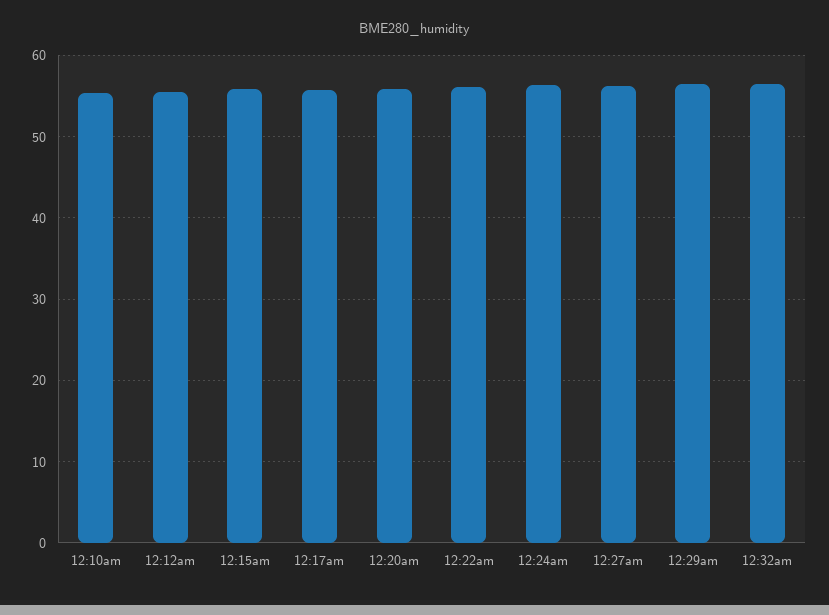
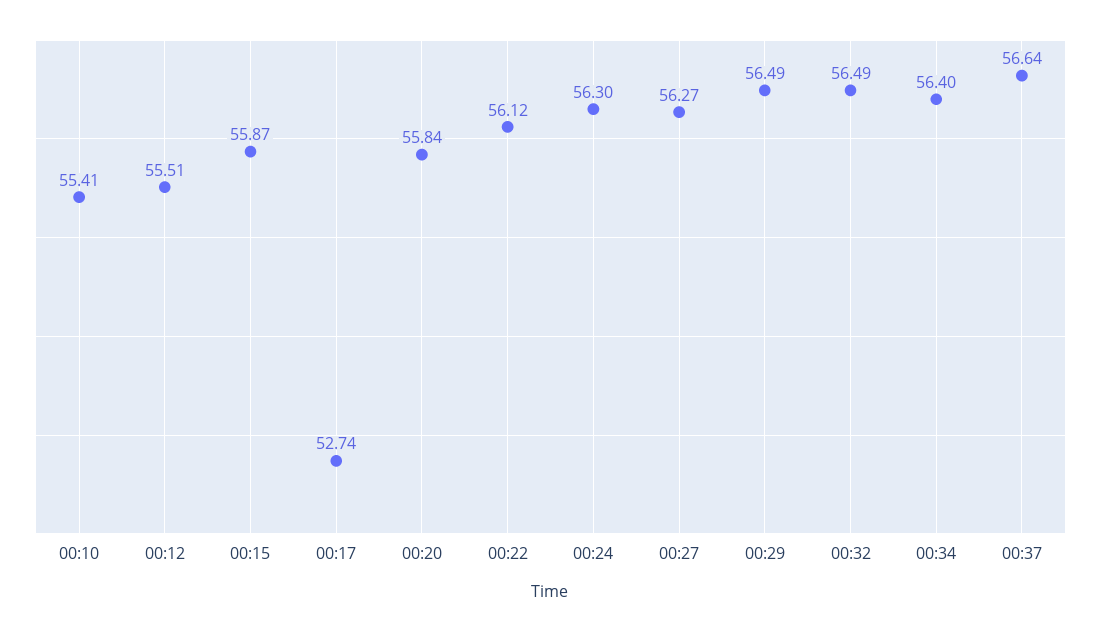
12:17am: 56 -> 52.74
00:34: none -> 56.4
00:37: none -> 56.64

